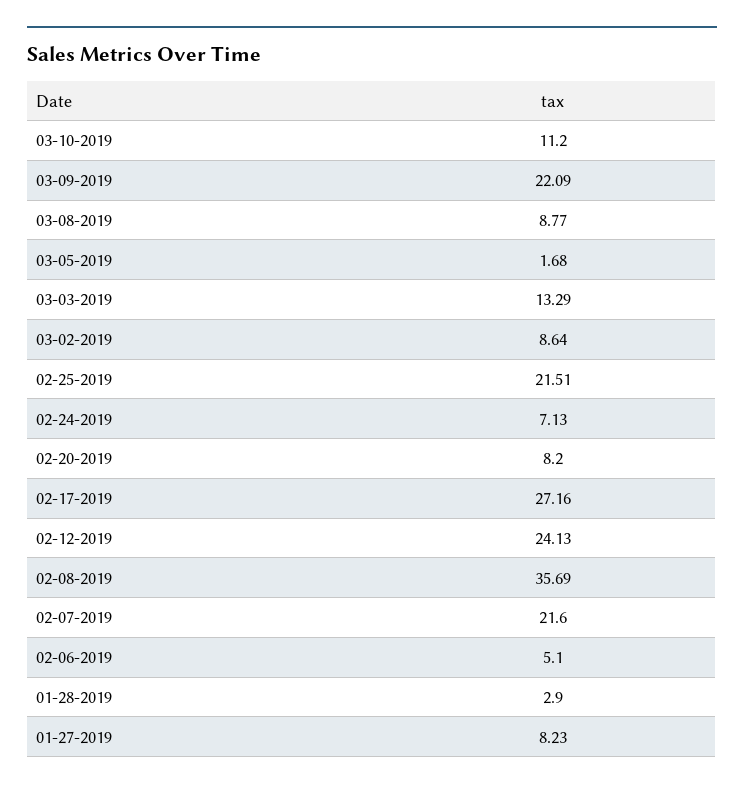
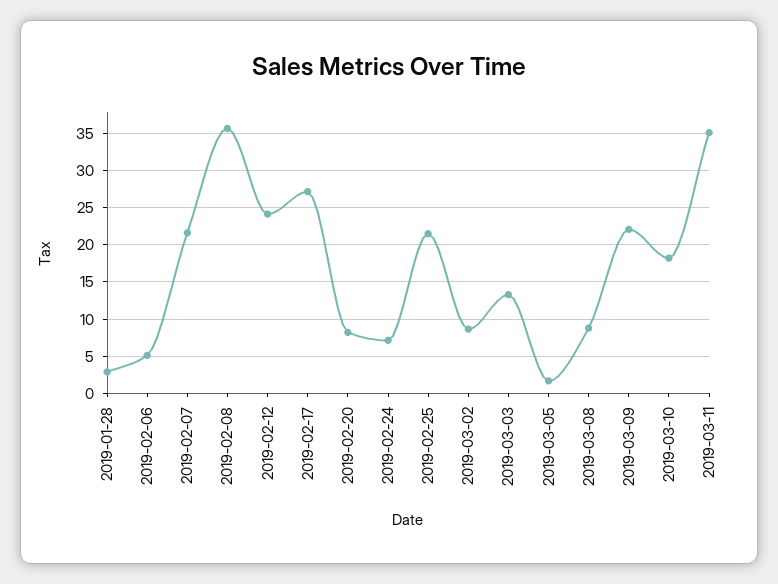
03-10-2019: 11.2 -> 18
01-27-2019: 8.23 -> none
2019-03-11: none -> 35

